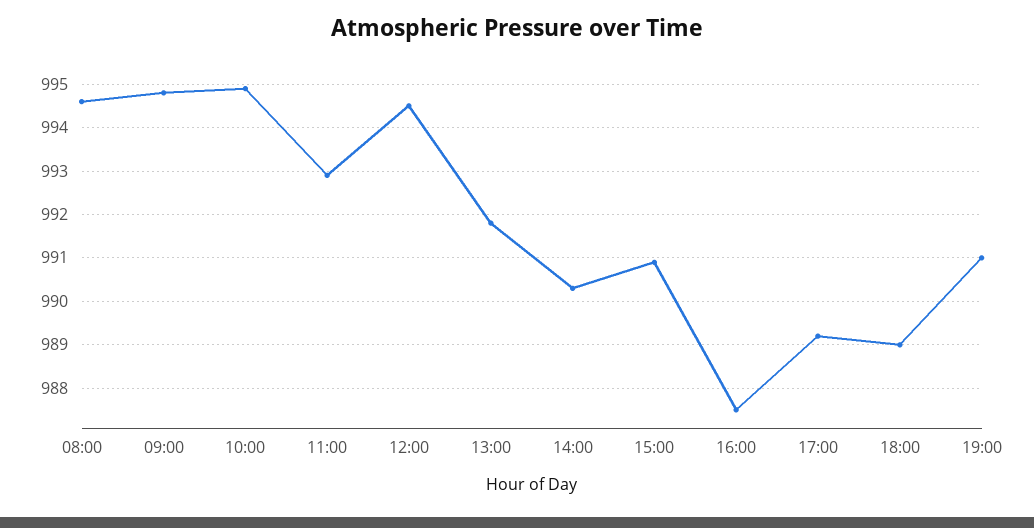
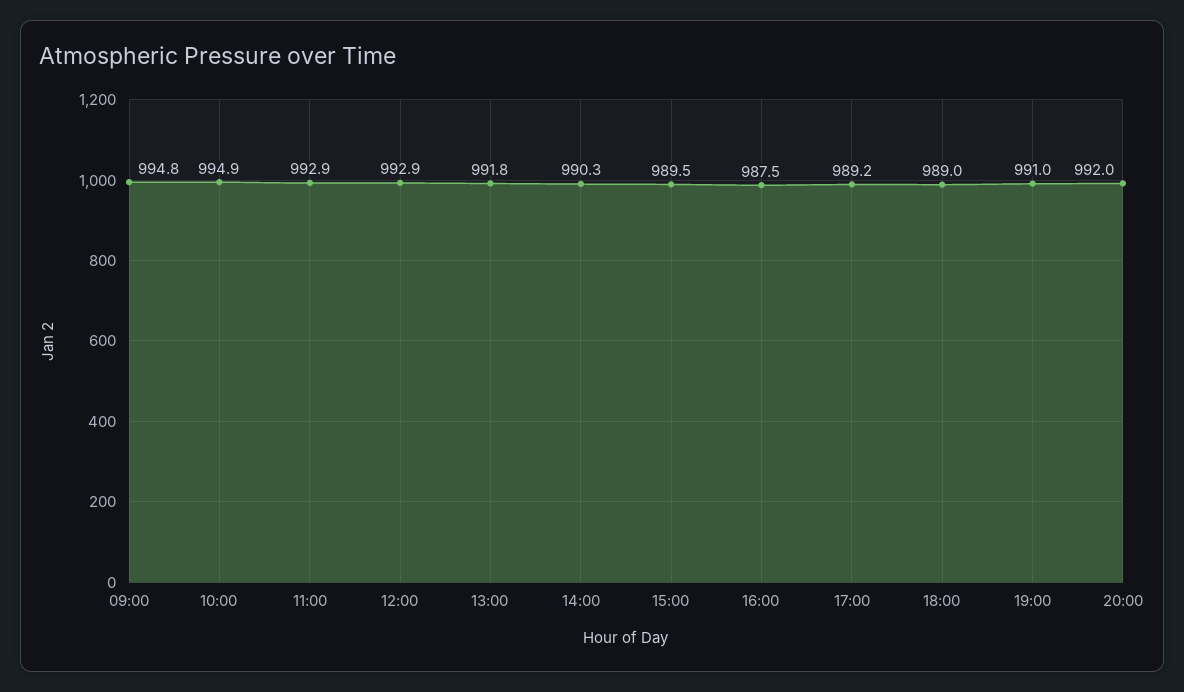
08:00: 994.5 -> none
12:00: 994.5 -> 992.9
15:00: 991 -> 989.5
20:00: none -> 992

